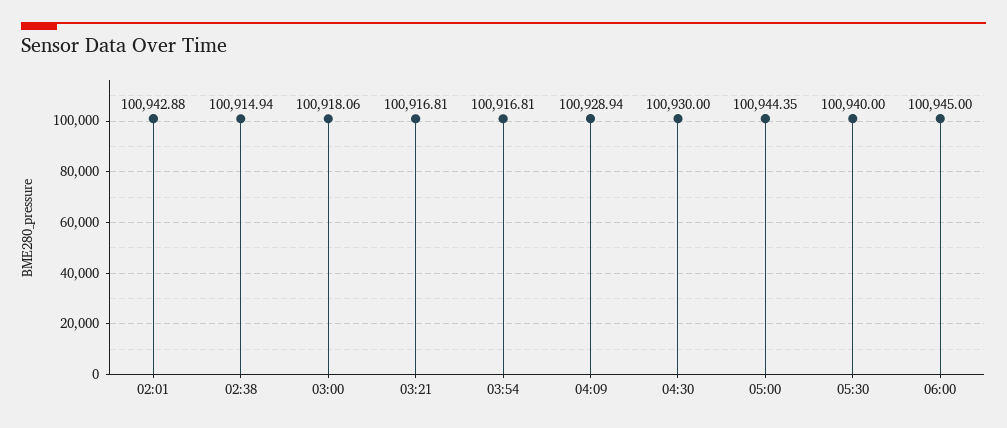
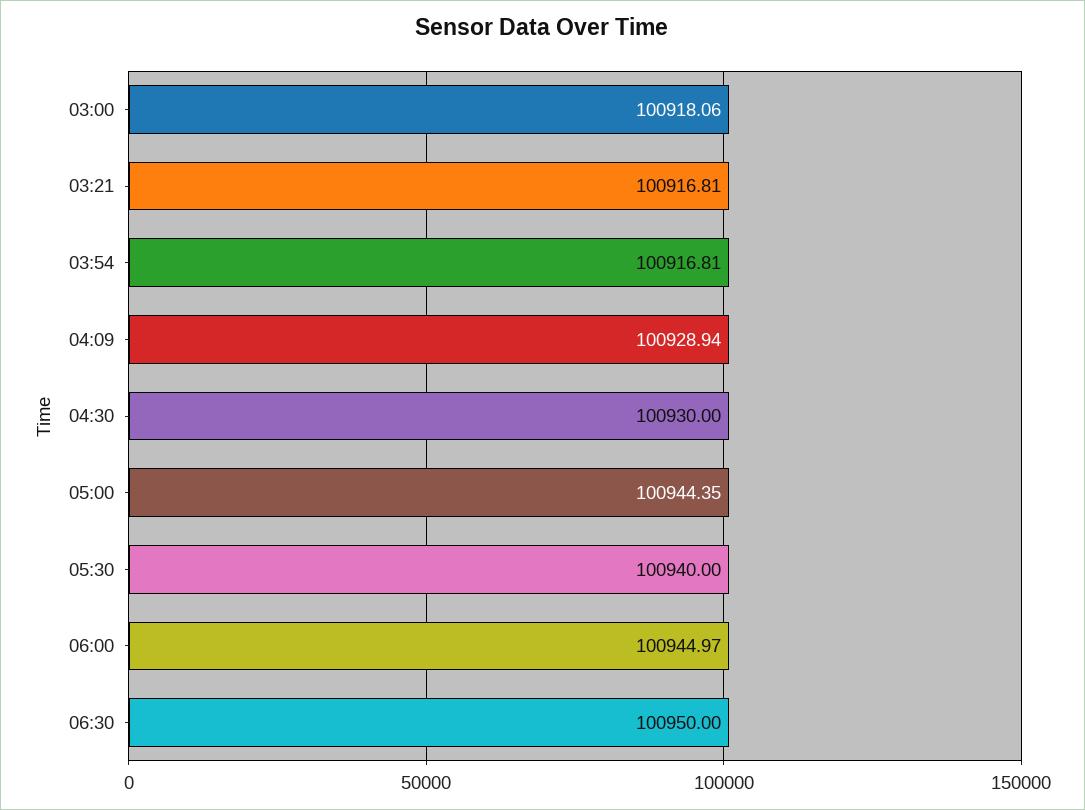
02:01: 100942.88 -> none
02:38: 100914.94 -> none
06:00: 100945 -> 100944.97
06:30: none -> 100950

